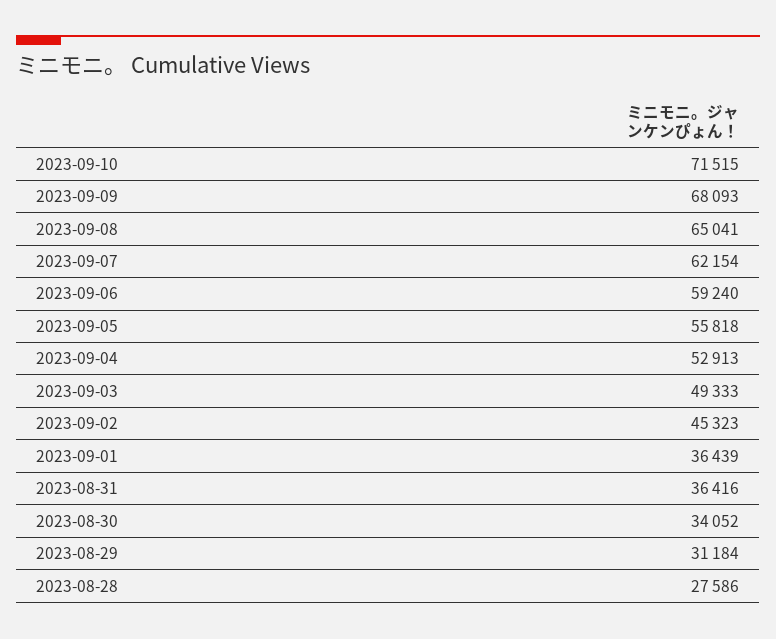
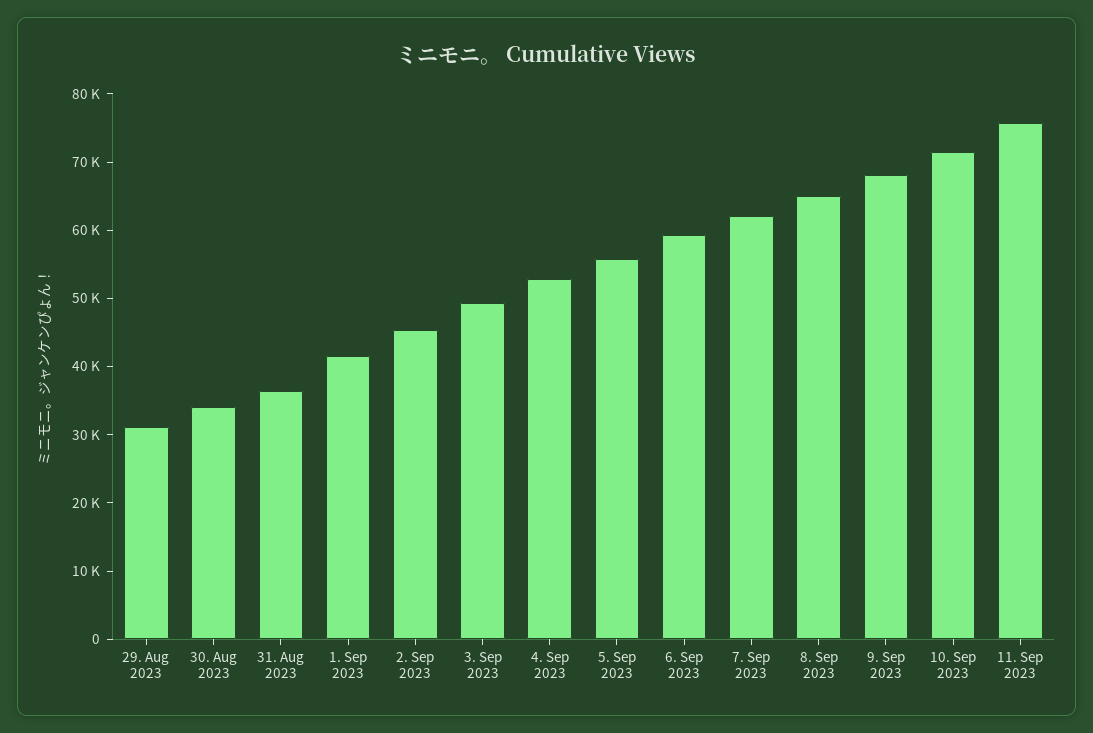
2023-09-01: 36439 -> 42000
2023-08-28: 27586 -> none
11. Sep 2023: none -> 76000

